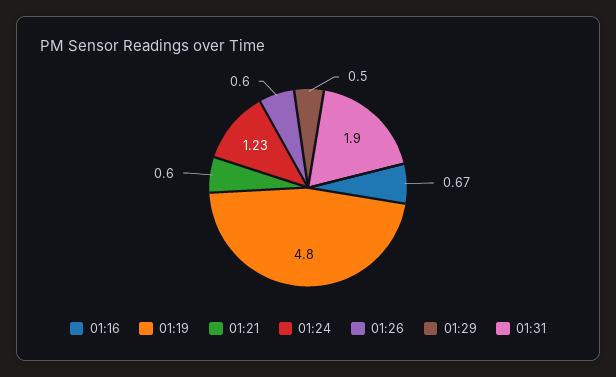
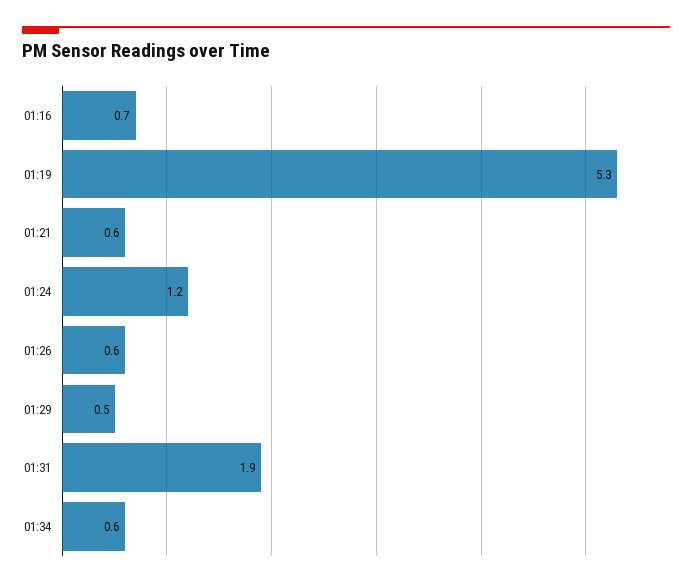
01:19: 4.8 -> 5.3
01:34: none -> 0.6

